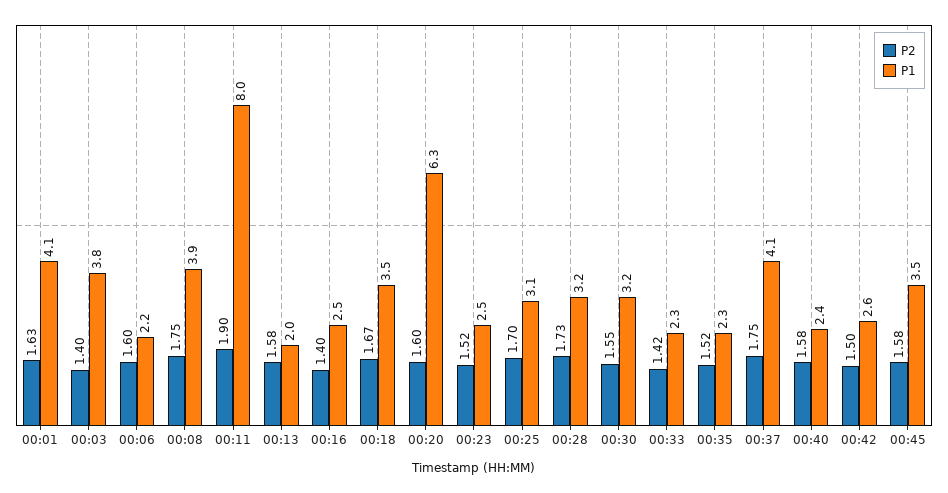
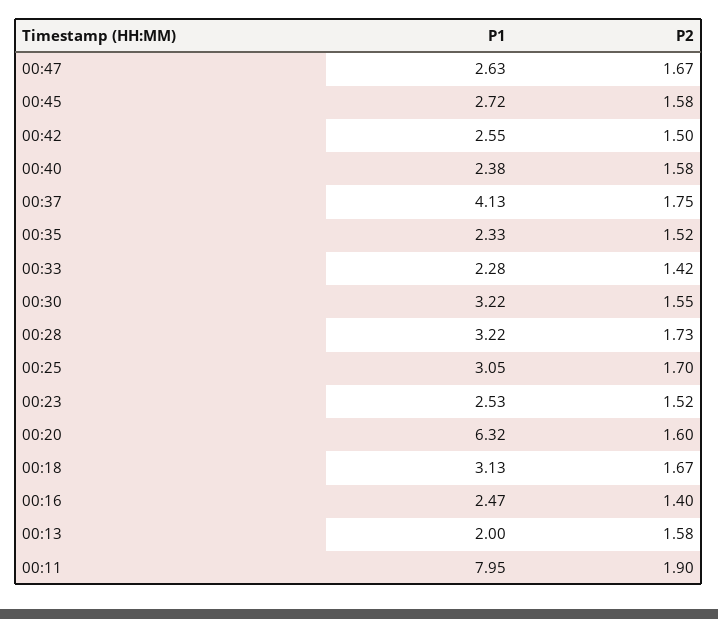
P2, 00:01: 1.63 -> none
P1, 00:01: 4.1 -> none
P2, 00:03: 1.4 -> none
P1, 00:03: 3.8 -> none
P2, 00:06: 1.6 -> none
P1, 00:06: 2.2 -> none
P2, 00:08: 1.75 -> none
P1, 00:08: 3.9 -> none
P1, 00:18: 3.5 -> 3.13
P1, 00:45: 3.5 -> 2.72
P1, 00:47: none -> 2.63
P2, 00:47: none -> 1.67

